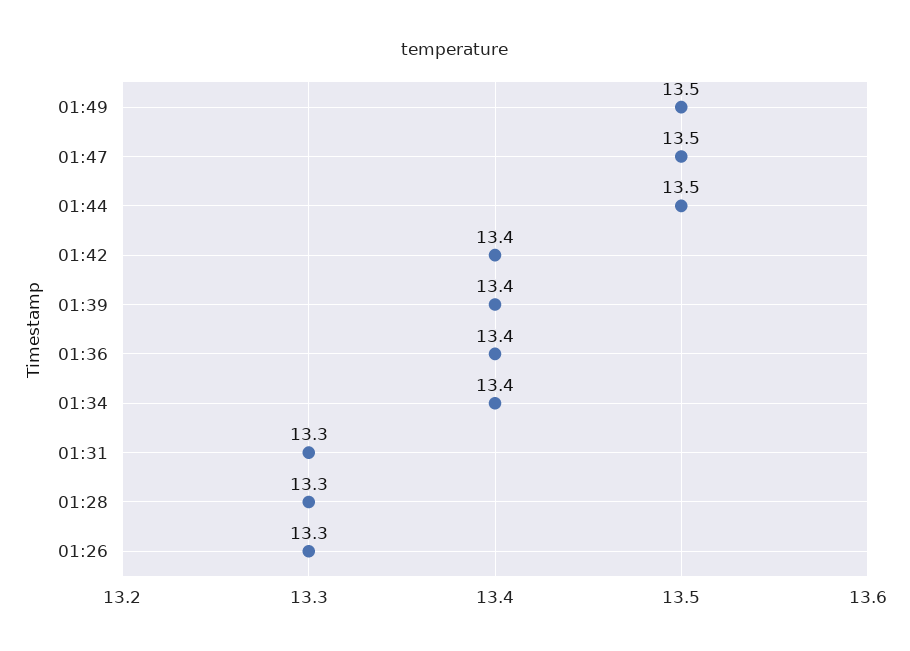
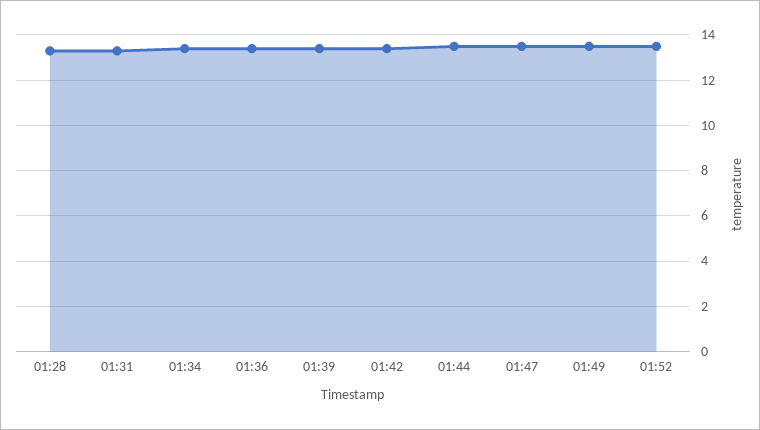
01:26: 13.3 -> none
01:52: none -> 13.5

